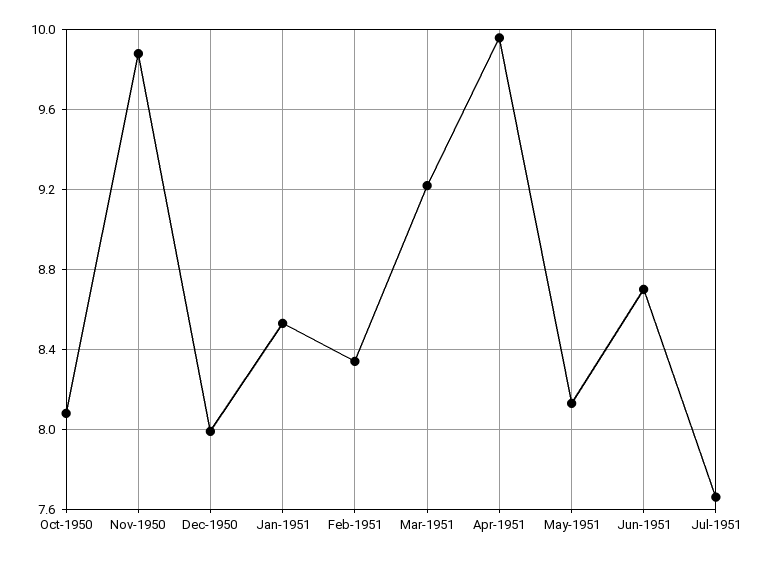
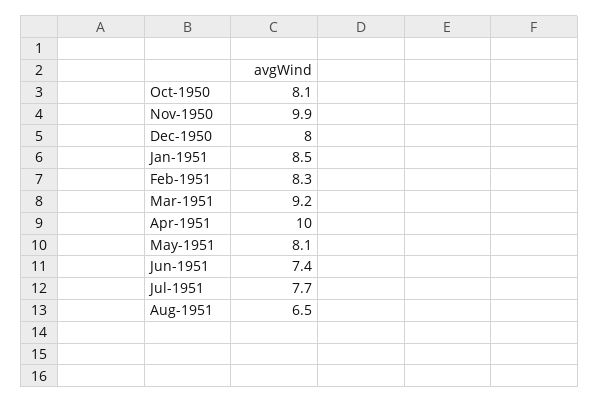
Jun-1951: 8.7 -> 7.4
Aug-1951: none -> 6.5

